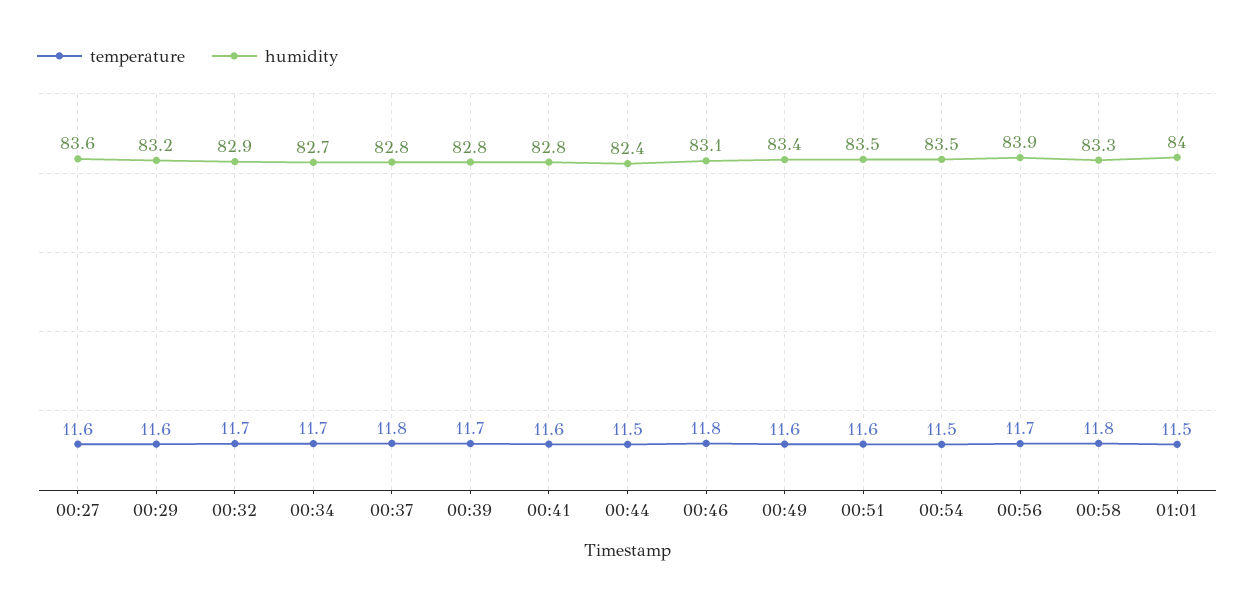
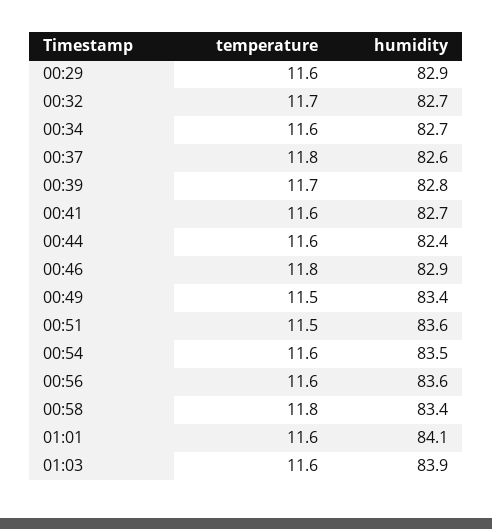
temperature, 00:27: 11.6 -> none
humidity, 00:27: 83.6 -> none
humidity, 00:29: 83.2 -> 82.9
humidity, 00:32: 82.9 -> 82.7
temperature, 00:34: 11.7 -> 11.6
humidity, 00:37: 82.8 -> 82.6
humidity, 00:41: 82.8 -> 82.7
temperature, 00:44: 11.5 -> 11.6
humidity, 00:46: 83.1 -> 82.9
temperature, 00:49: 11.6 -> 11.5
temperature, 00:51: 11.6 -> 11.5
humidity, 00:51: 83.5 -> 83.6
temperature, 00:54: 11.5 -> 11.6
temperature, 00:56: 11.7 -> 11.6
humidity, 00:56: 83.9 -> 83.6
humidity, 00:58: 83.3 -> 83.4
temperature, 01:01: 11.5 -> 11.6
humidity, 01:01: 84 -> 84.1
temperature, 01:03: none -> 11.6
humidity, 01:03: none -> 83.9

